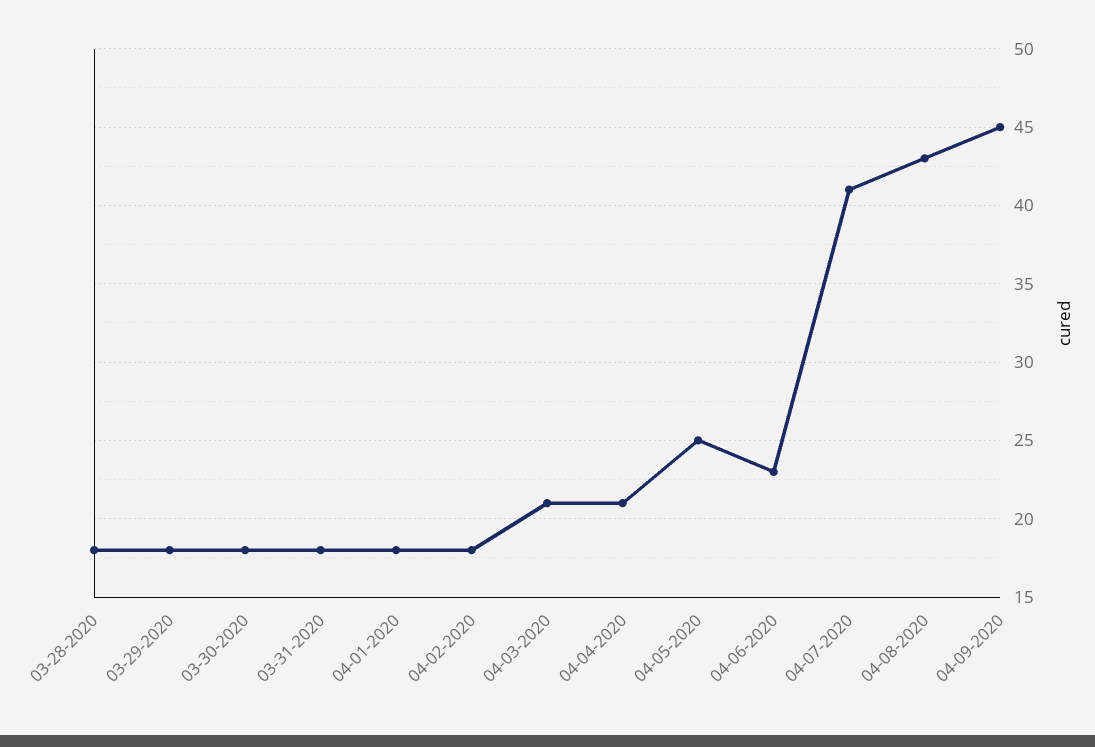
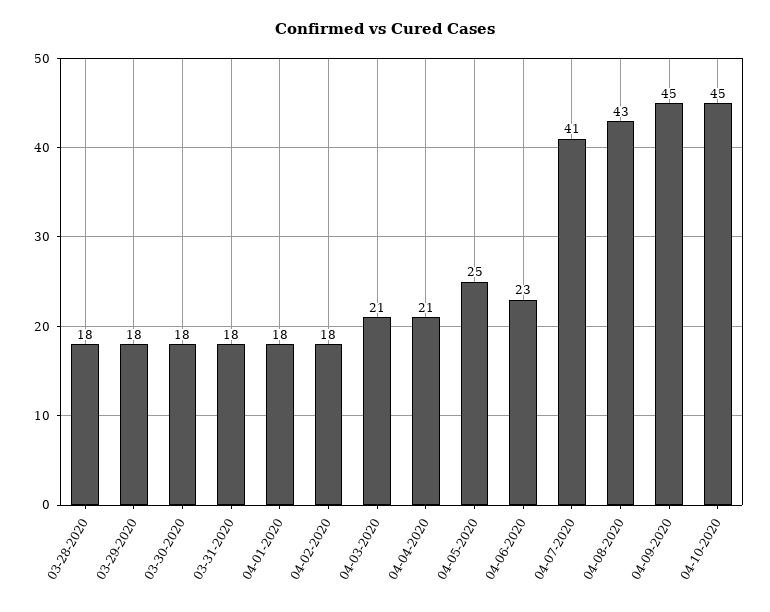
04-10-2020: none -> 45

